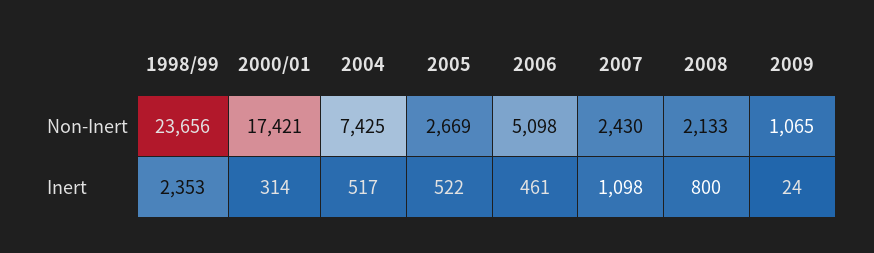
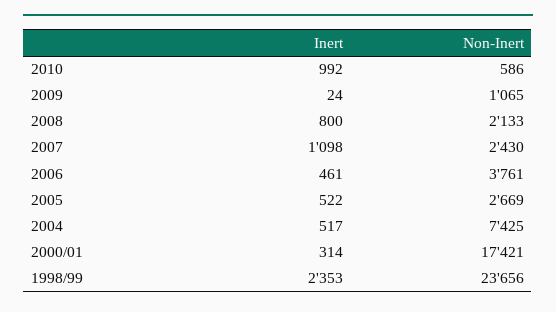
2006, Non-Inert: 5098 -> 3761
2010, Inert: none -> 992
2010, Non-Inert: none -> 586

